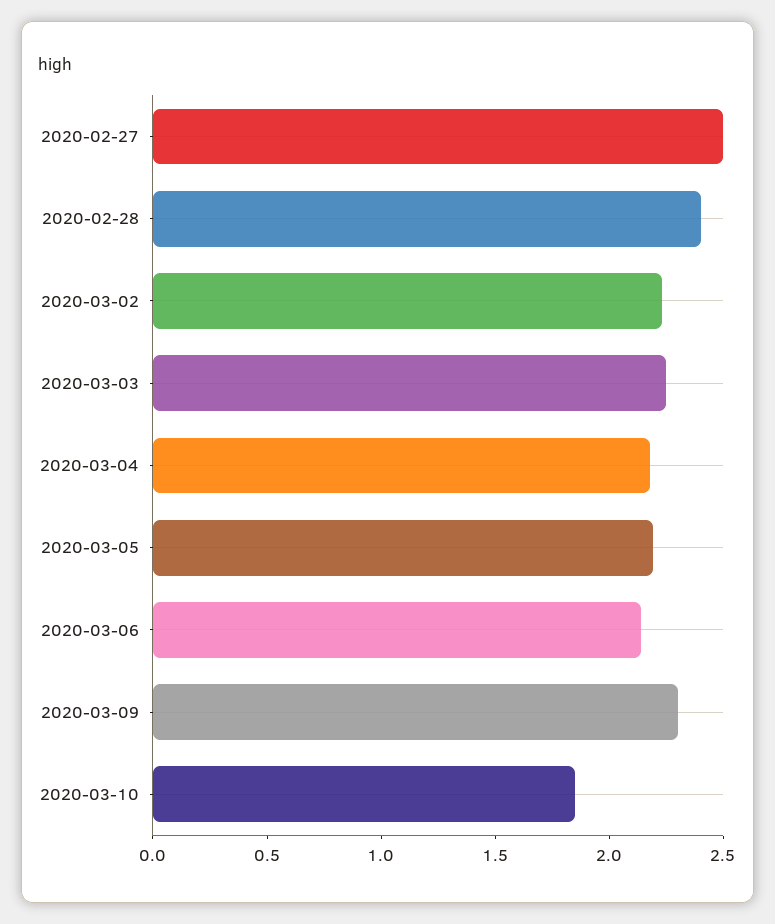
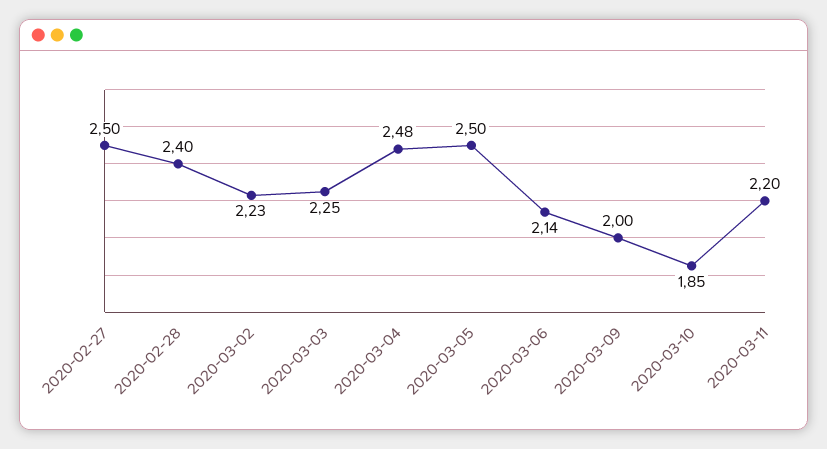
2020-03-04: 2.2 -> 2.48
2020-03-05: 2.2 -> 2.5
2020-03-09: 2.3 -> 2
2020-03-11: none -> 2.2

